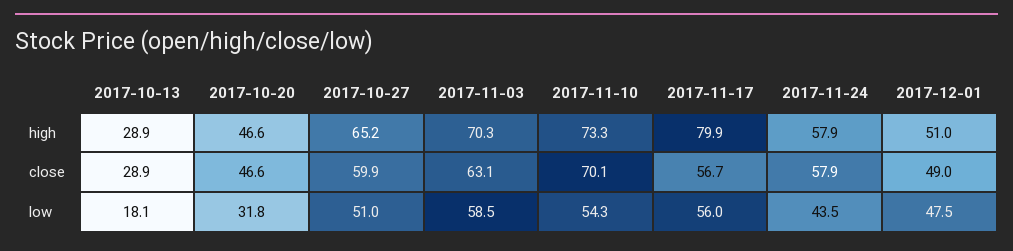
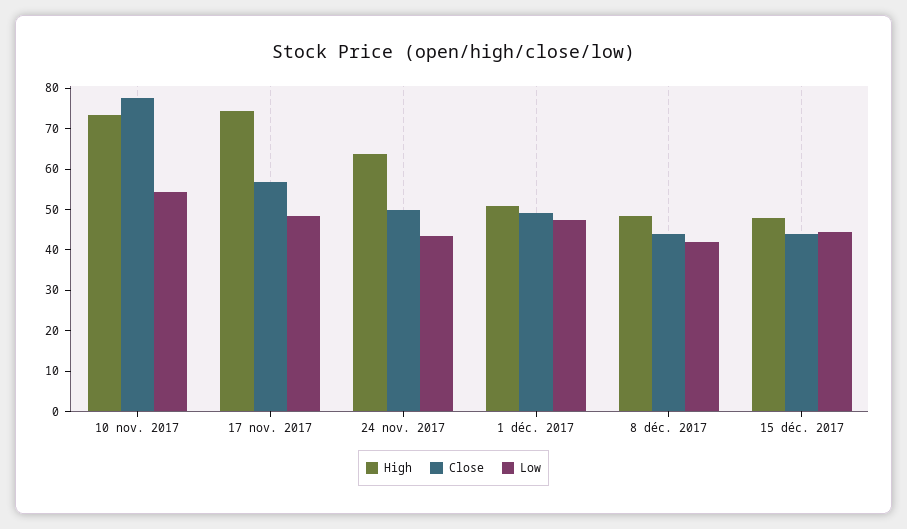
high, 2017-10-13: 28.9 -> none
high, 2017-10-20: 46.6 -> none
high, 2017-10-27: 65.2 -> none
high, 2017-11-03: 70.3 -> none
high, 2017-11-17: 79.9 -> 74
high, 2017-11-24: 57.9 -> 64
close, 2017-10-13: 28.9 -> none
close, 2017-10-20: 46.6 -> none
close, 2017-10-27: 59.9 -> none
close, 2017-11-03: 63.1 -> none
close, 2017-11-10: 70.1 -> 78
close, 2017-11-24: 57.9 -> 50
low, 2017-10-13: 18.1 -> none
low, 2017-10-20: 31.8 -> none
low, 2017-10-27: 51 -> none
low, 2017-11-03: 58.5 -> none
low, 2017-11-17: 56 -> 48
high, 8 déc. 2017: none -> 48
close, 8 déc. 2017: none -> 44
low, 8 déc. 2017: none -> 42
high, 15 déc. 2017: none -> 48
close, 15 déc. 2017: none -> 44
low, 15 déc. 2017: none -> 44

